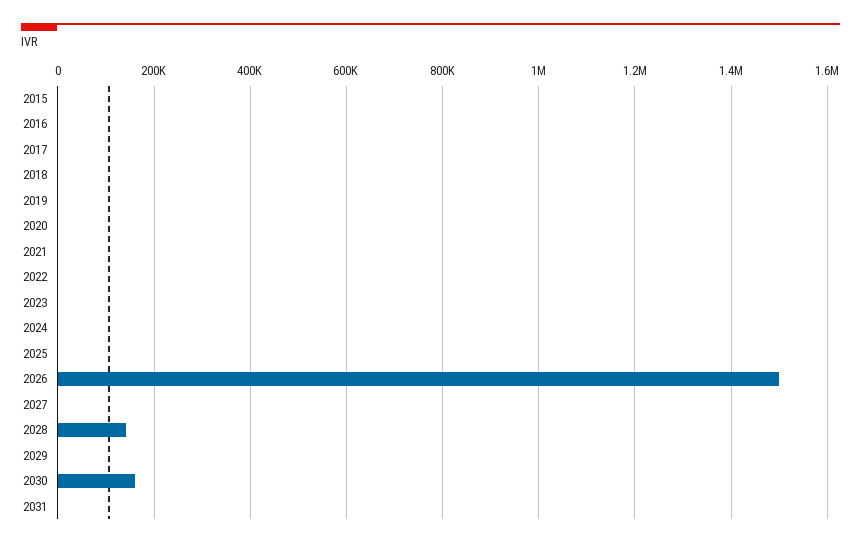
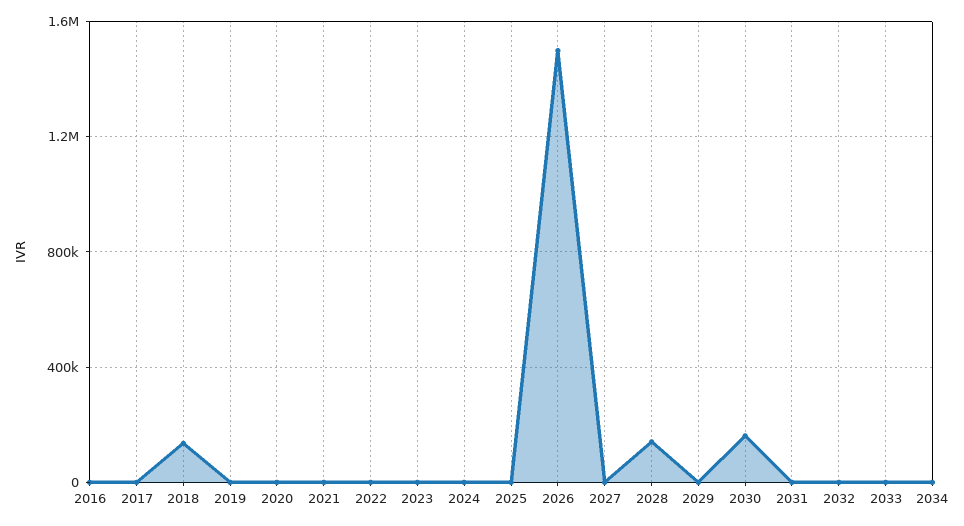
2015: 0 -> none
2018: 0 -> 150000
2032: none -> 0
2033: none -> 0
2034: none -> 0

